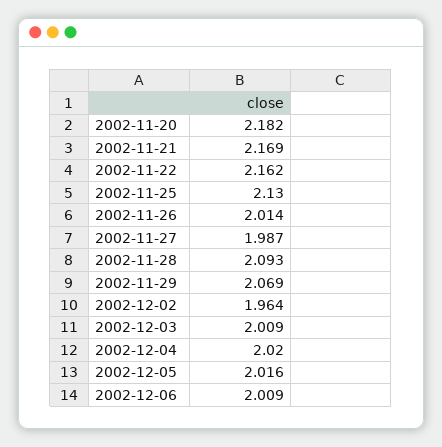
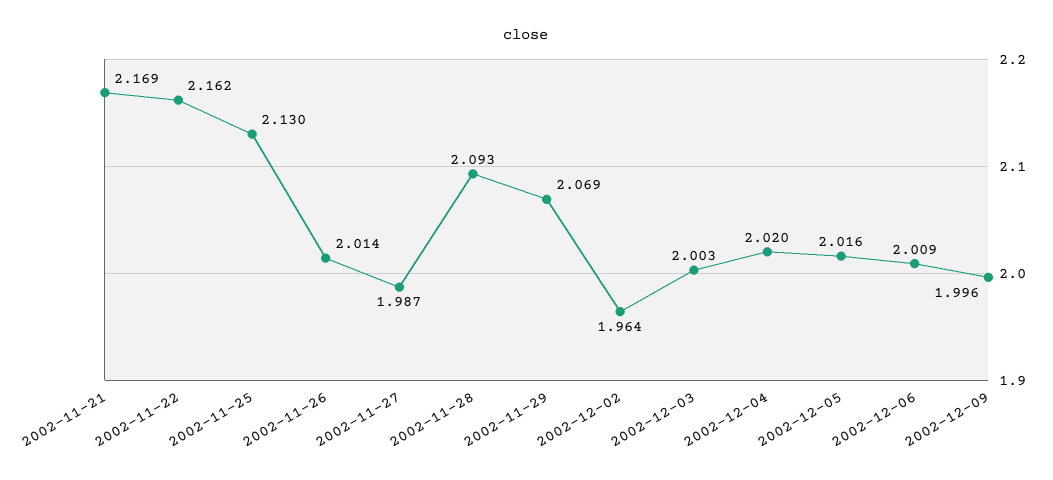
2002-11-20: 2.182 -> none
2002-12-03: 2.009 -> 2.003
2002-12-09: none -> 1.996

